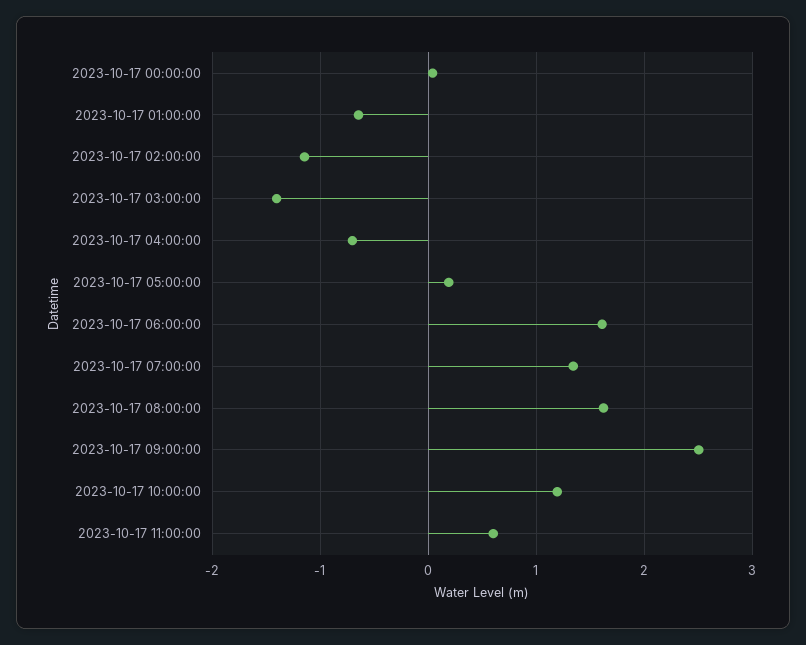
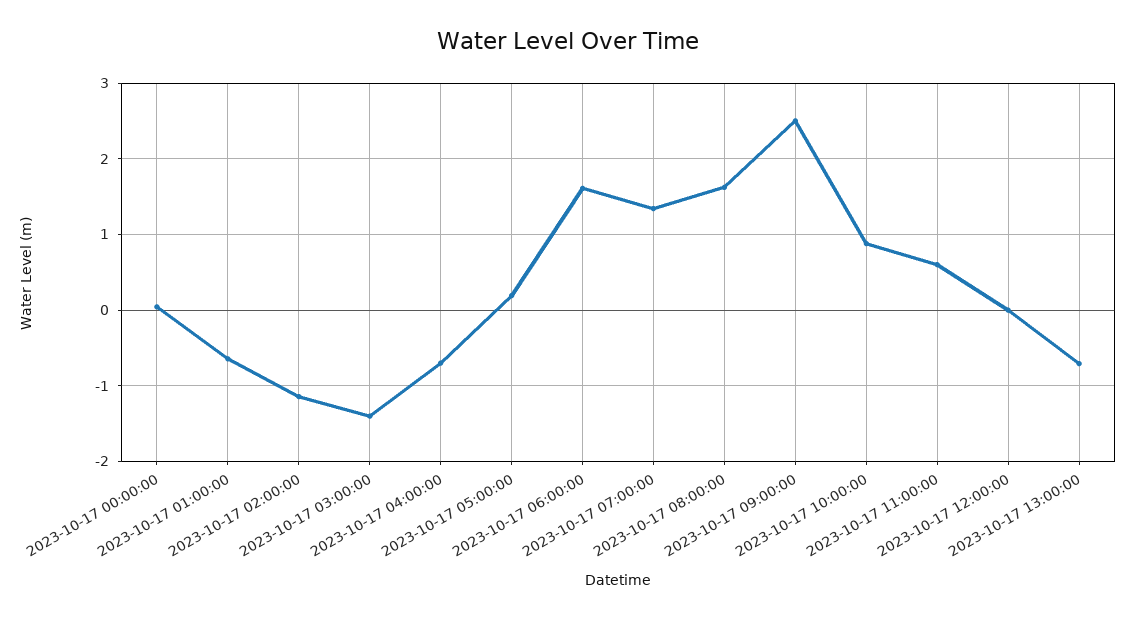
2023-10-17 10:00:00: 1.2 -> 0.9
2023-10-17 12:00:00: none -> 0
2023-10-17 13:00:00: none -> -0.7

